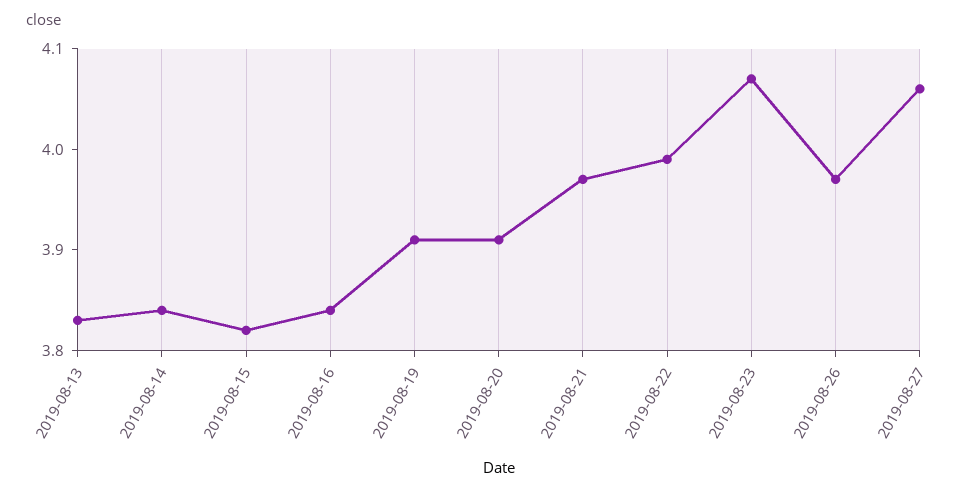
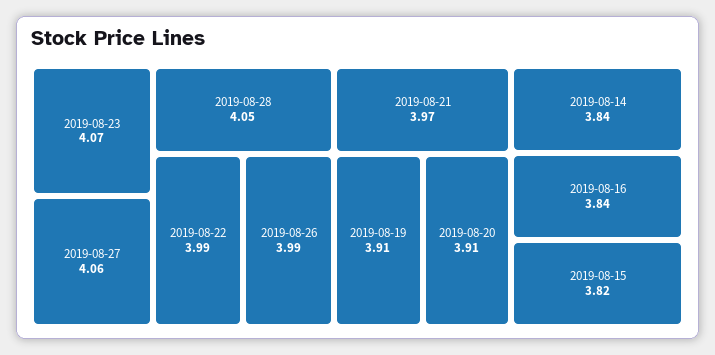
2019-08-13: 3.83 -> none
2019-08-26: 3.97 -> 3.99
2019-08-28: none -> 4.05

